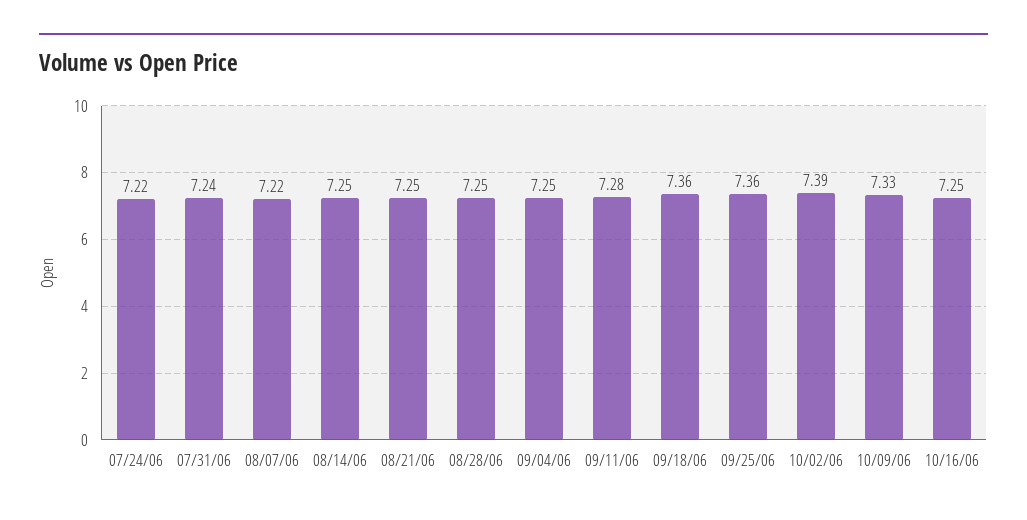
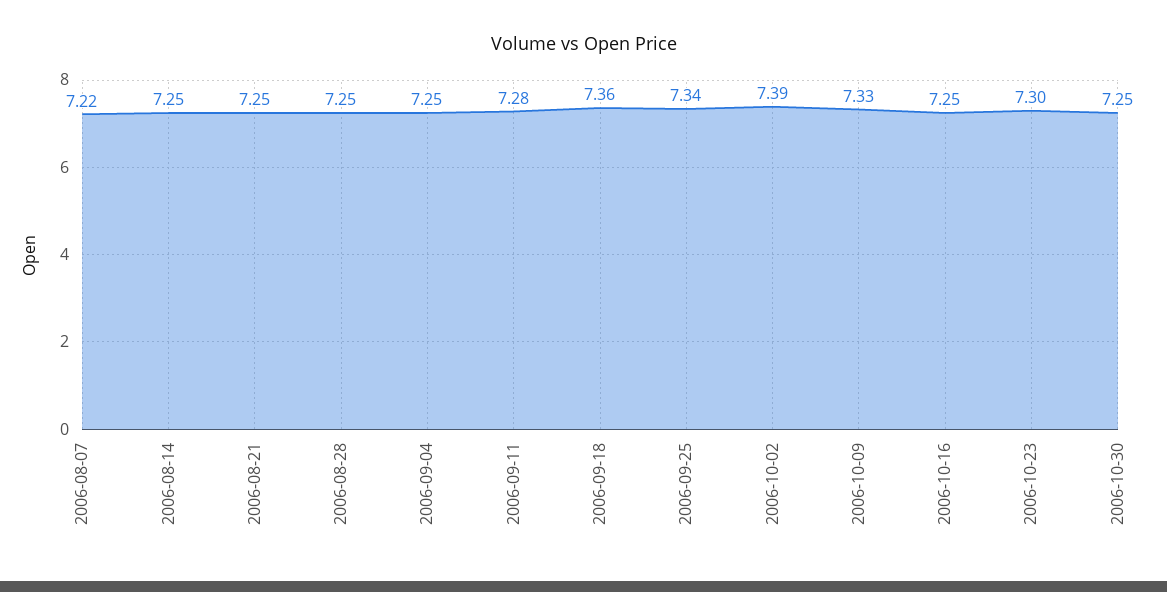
07/24/06: 7.22 -> none
07/31/06: 7.24 -> none
09/25/06: 7.36 -> 7.34
2006-10-23: none -> 7.3
2006-10-30: none -> 7.25

